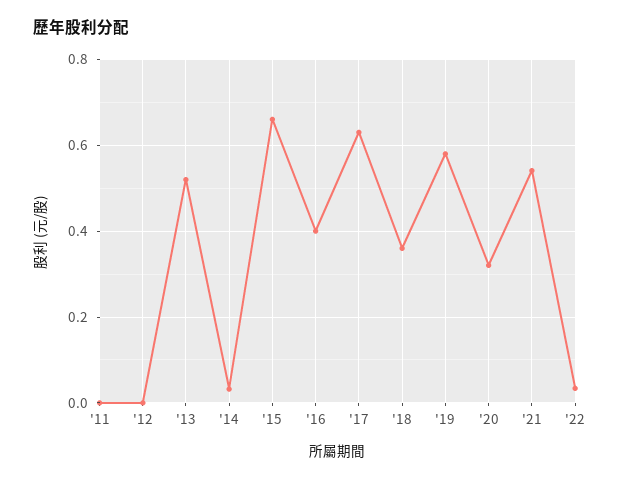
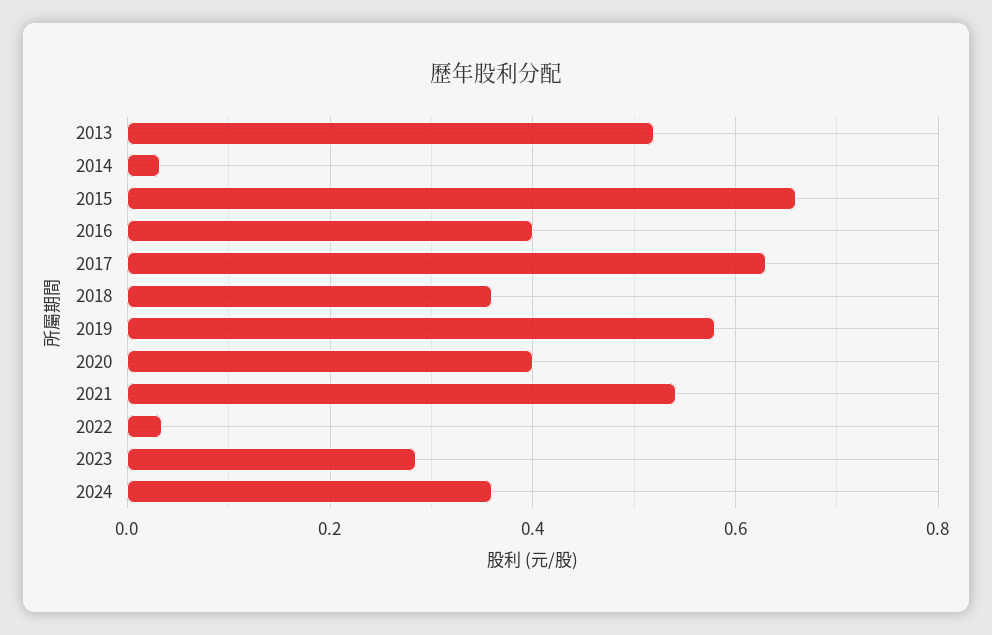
'11: 0 -> none
'12: 0 -> none
'20: 0.32 -> 0.4
2023: none -> 0.28
2024: none -> 0.36

